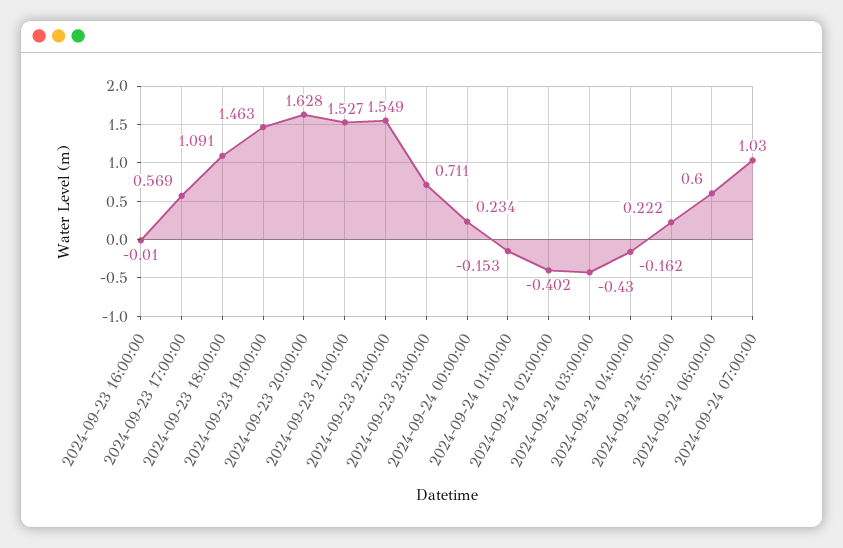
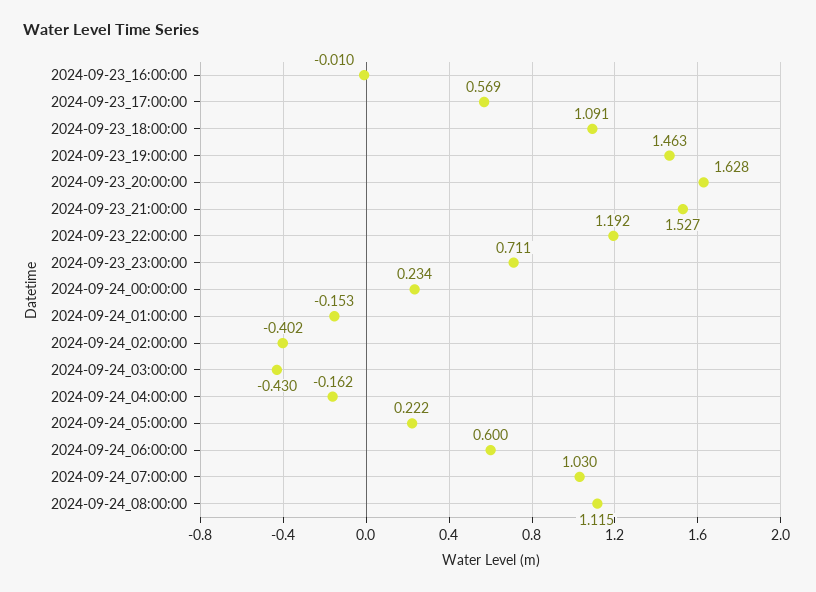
2024-09-23 22:00:00: 1.549 -> 1.192
2024-09-24_08:00:00: none -> 1.115

